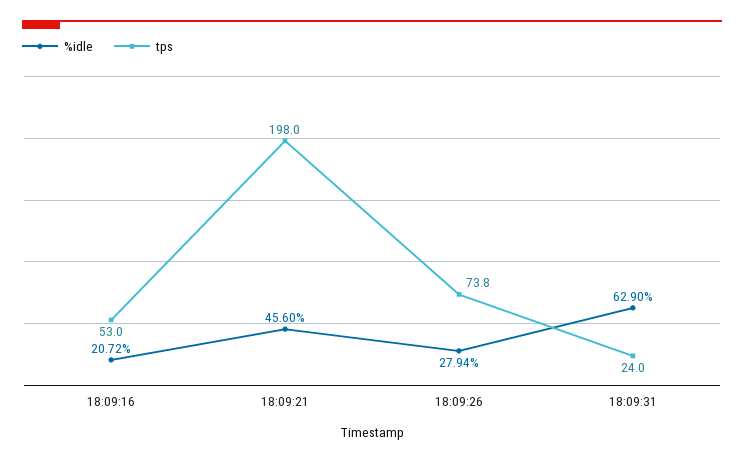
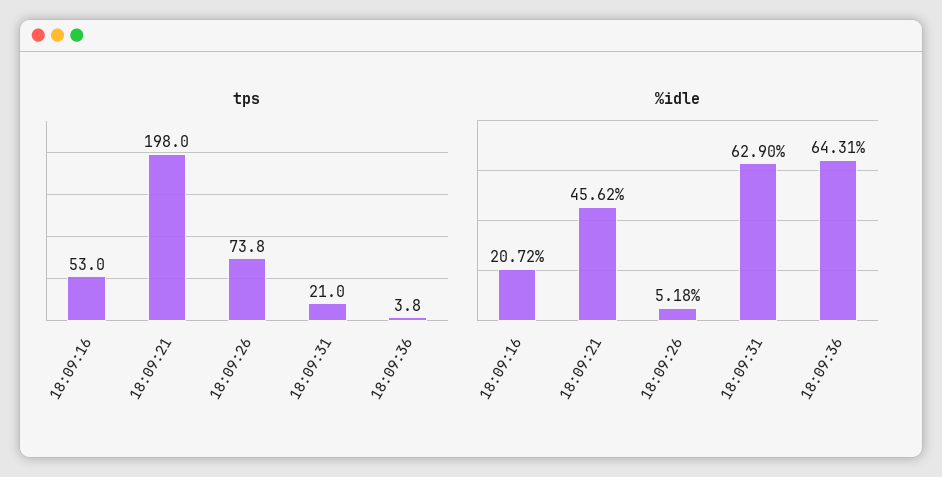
%idle, 18:09:21: 45.6 -> 45.62
%idle, 18:09:26: 27.94 -> 5.18
tps, 18:09:31: 24 -> 21
tps, 18:09:36: none -> 3.8
%idle, 18:09:36: none -> 64.31

